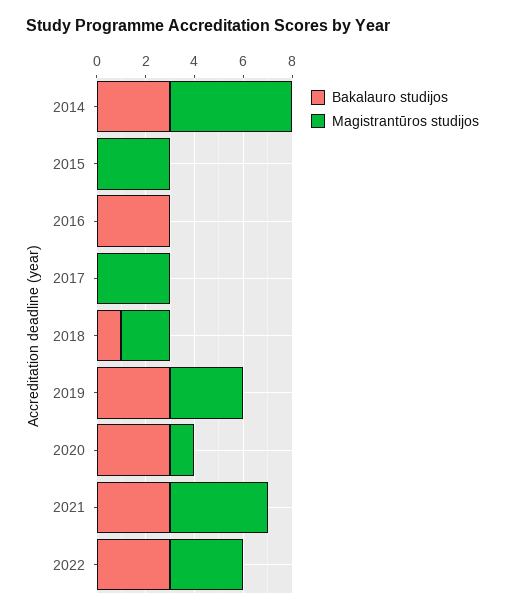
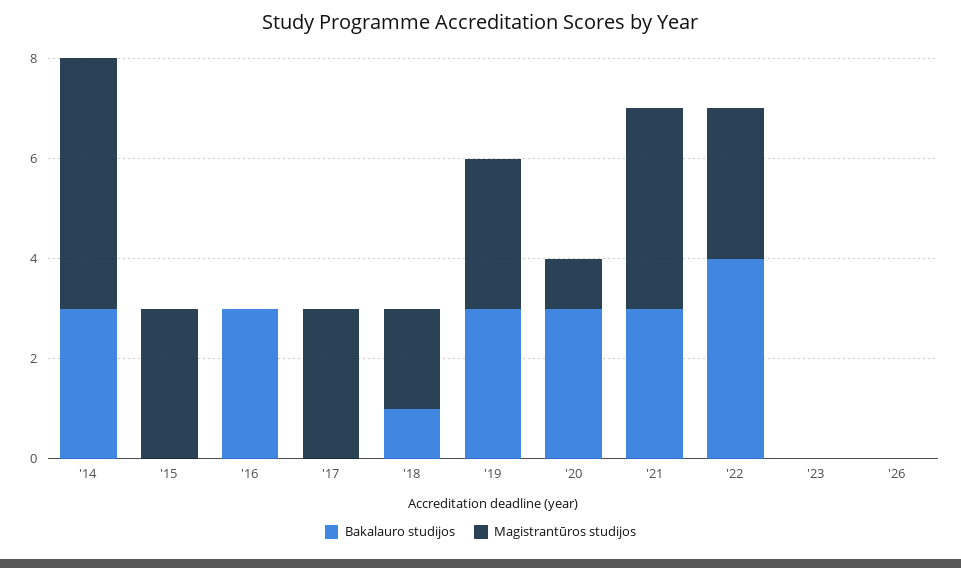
Bakalauro studijos, 2022: 3 -> 4
Bakalauro studijos, '23: none -> 0
Magistrantūros studijos, '23: none -> 0
Bakalauro studijos, '26: none -> 0
Magistrantūros studijos, '26: none -> 0

